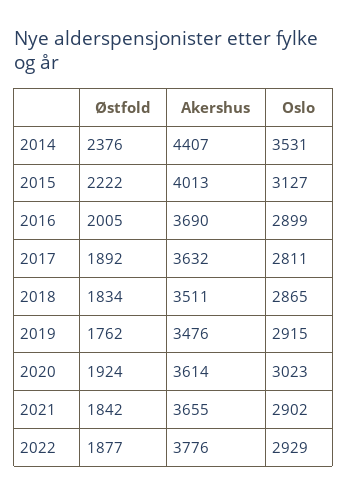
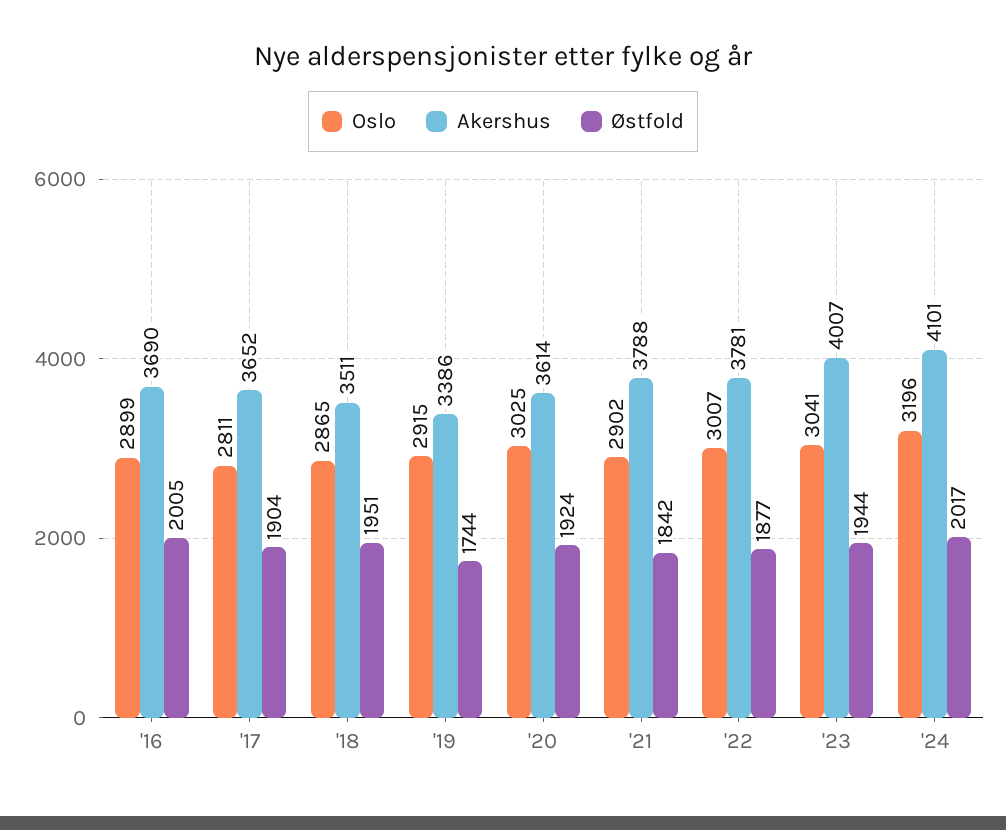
Østfold, 2014: 2376 -> none
Akershus, 2014: 4407 -> none
Oslo, 2014: 3531 -> none
Østfold, 2015: 2222 -> none
Akershus, 2015: 4013 -> none
Oslo, 2015: 3127 -> none
Østfold, 2017: 1892 -> 1904
Akershus, 2017: 3632 -> 3652
Østfold, 2018: 1834 -> 1951
Østfold, 2019: 1762 -> 1744
Akershus, 2019: 3476 -> 3386
Oslo, 2020: 3023 -> 3025
Akershus, 2021: 3655 -> 3788
Akershus, 2022: 3776 -> 3781
Oslo, 2022: 2929 -> 3007
Oslo, '23: none -> 3041
Akershus, '23: none -> 4007
Østfold, '23: none -> 1944
Oslo, '24: none -> 3196
Akershus, '24: none -> 4101
Østfold, '24: none -> 2017

